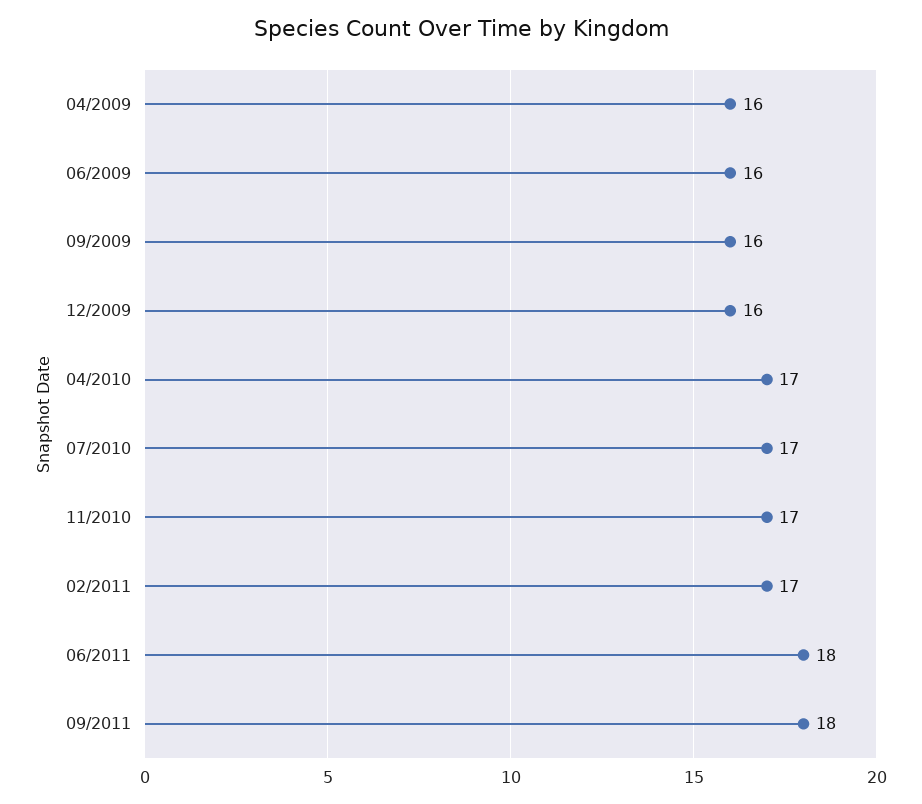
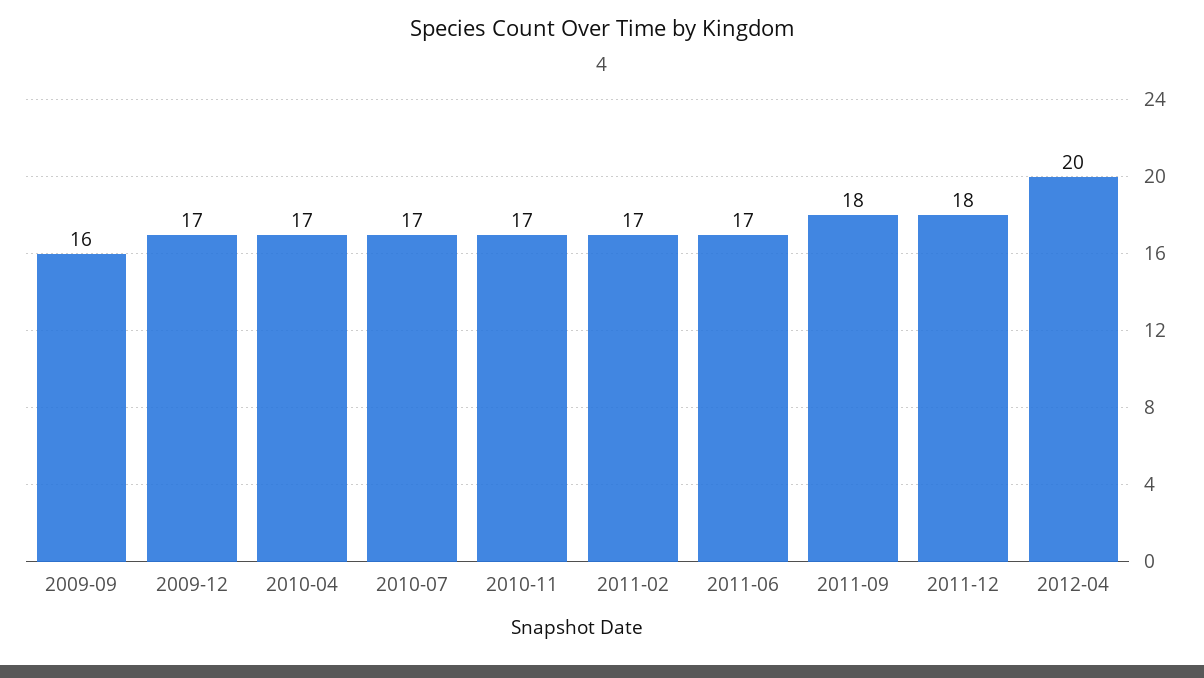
04/2009: 16 -> none
06/2009: 16 -> none
12/2009: 16 -> 17
06/2011: 18 -> 17
2011-12: none -> 18
2012-04: none -> 20

